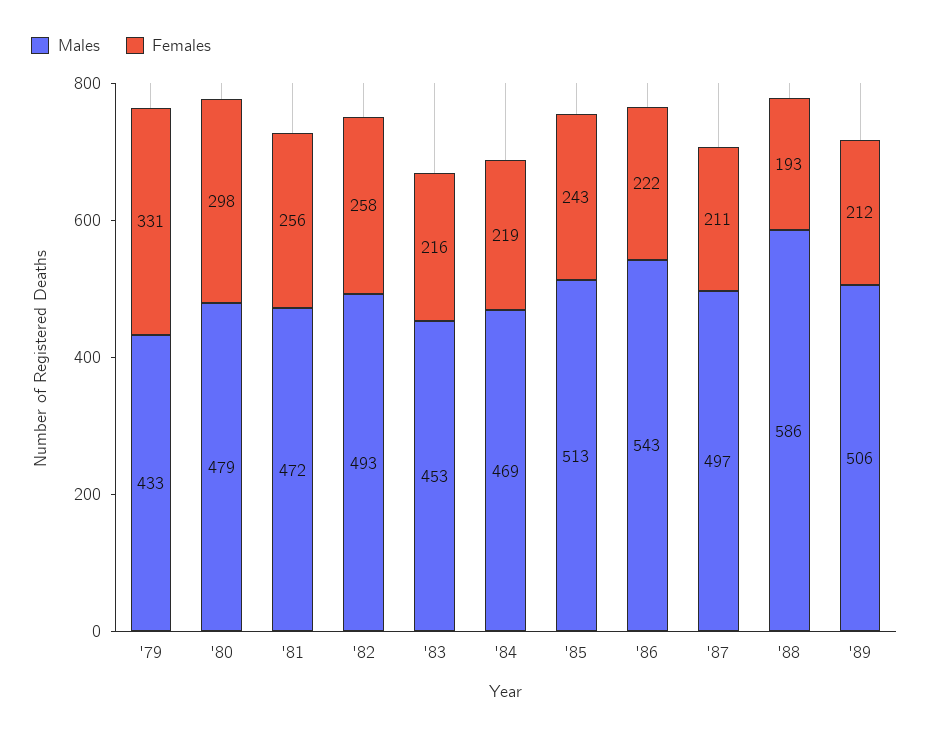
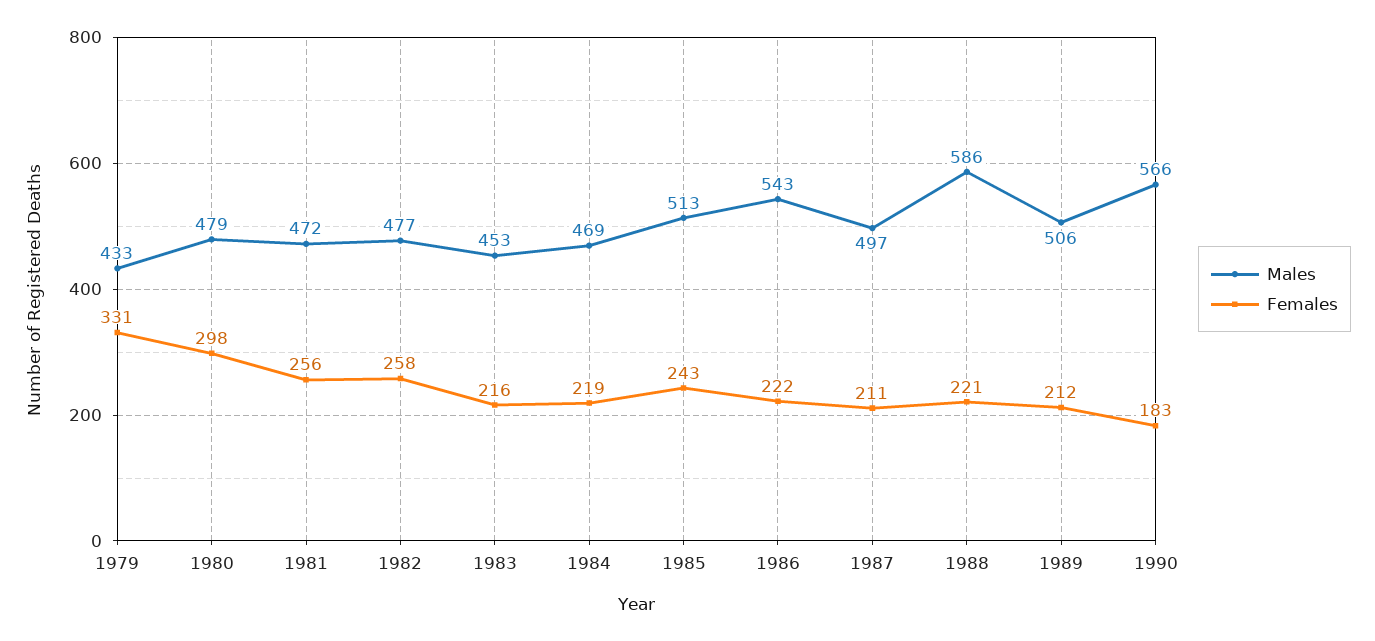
Males, '82: 493 -> 477
Females, '88: 193 -> 221
Males, 1990: none -> 566
Females, 1990: none -> 183

